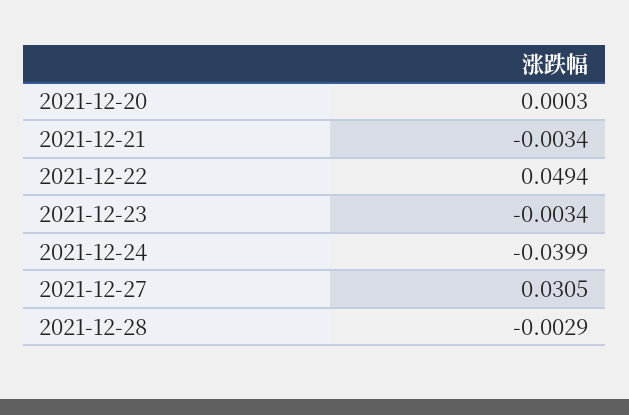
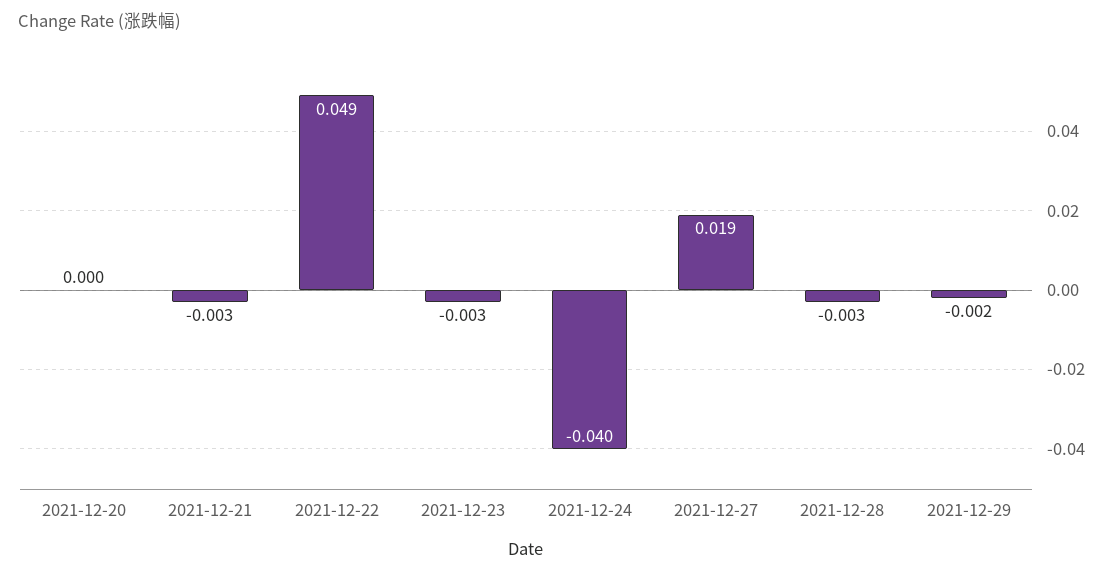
2021-12-27: 0.0305 -> 0.019
2021-12-29: none -> -0.002

